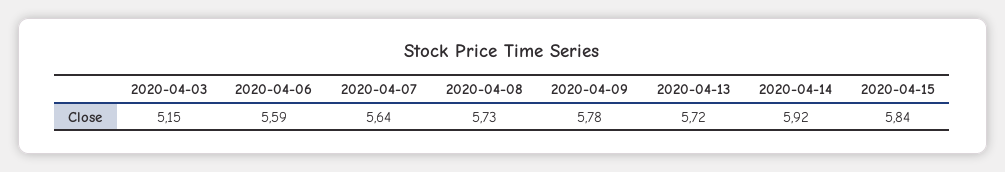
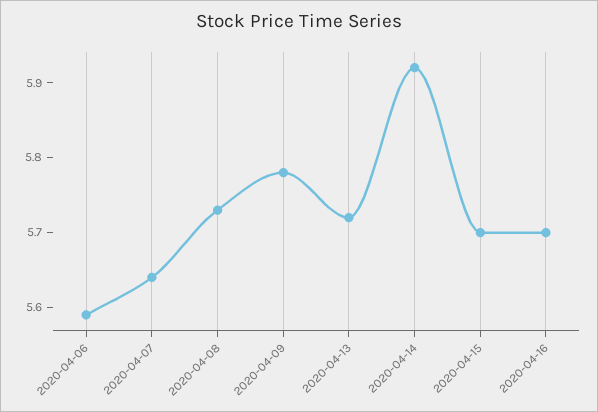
2020-04-03: 5.15 -> none
2020-04-15: 5.84 -> 5.7
2020-04-16: none -> 5.7

